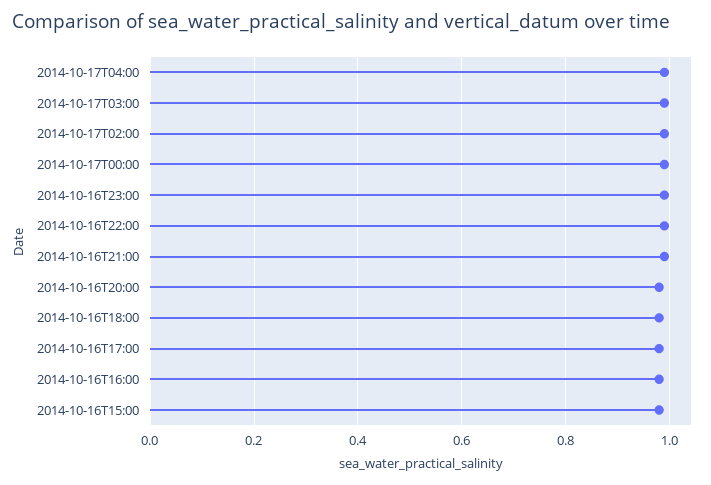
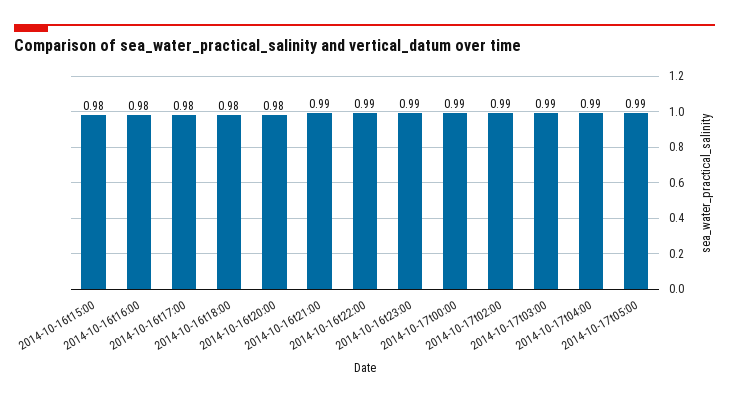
2014-10-17t05:00: none -> 0.99

